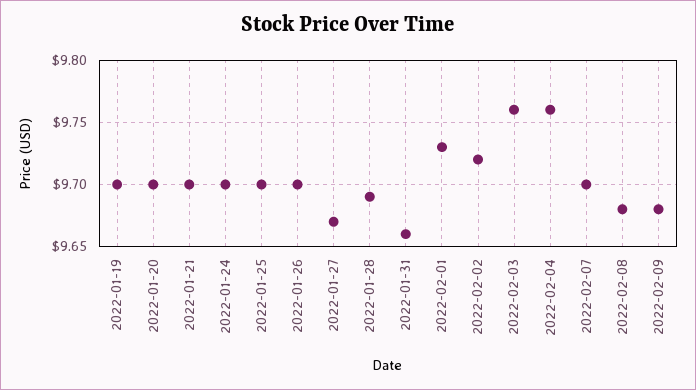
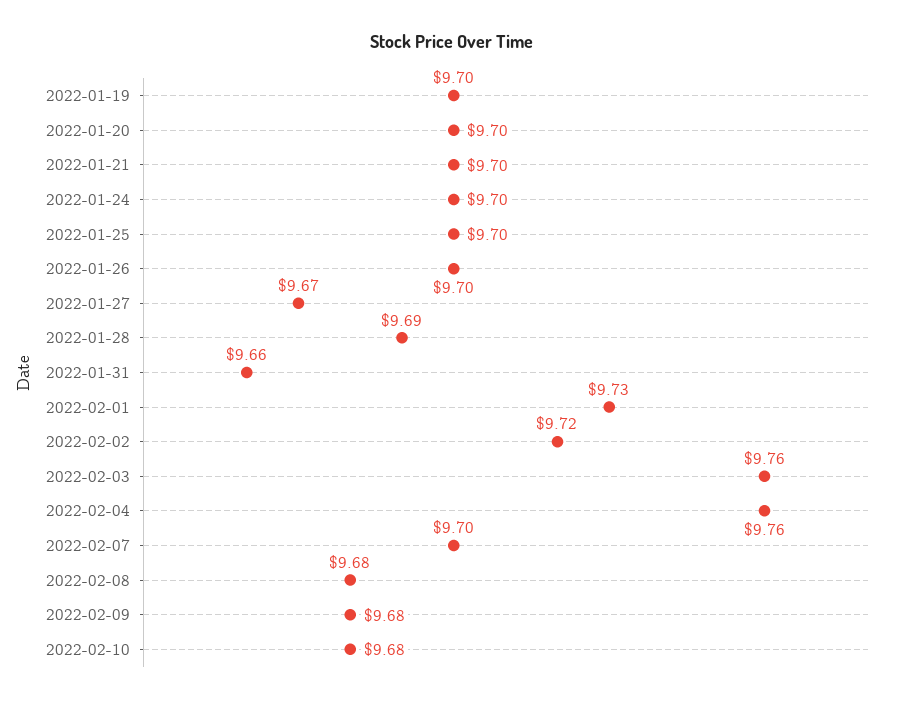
2022-02-10: none -> 9.68

